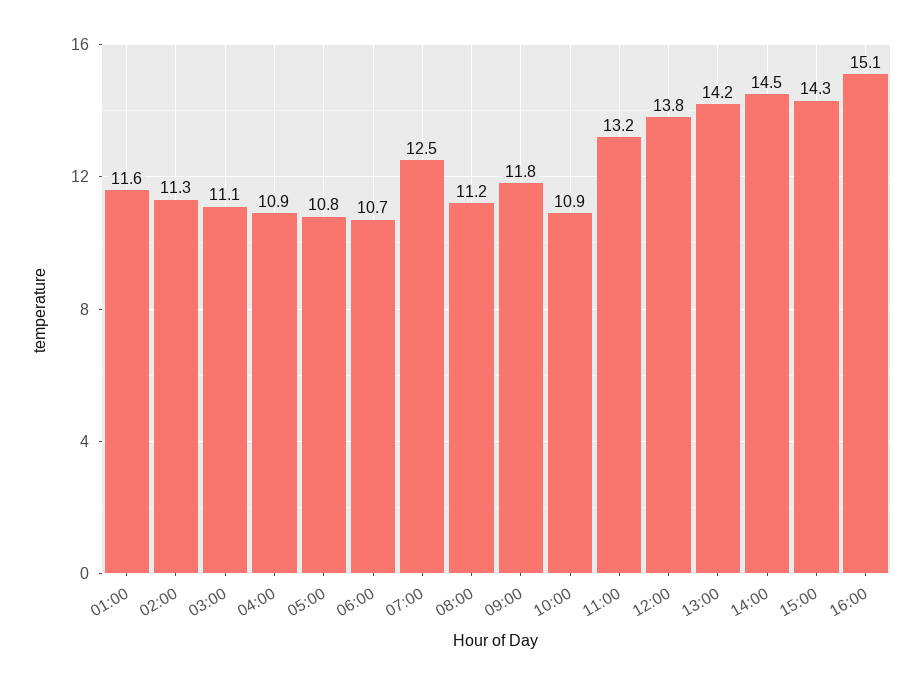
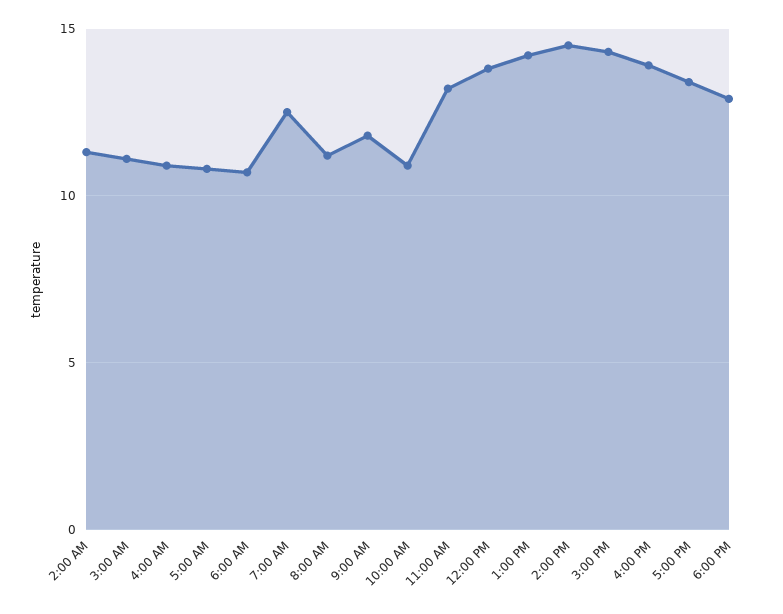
01:00: 11.6 -> none
16:00: 15.1 -> 14
5:00 PM: none -> 13.5
6:00 PM: none -> 13

